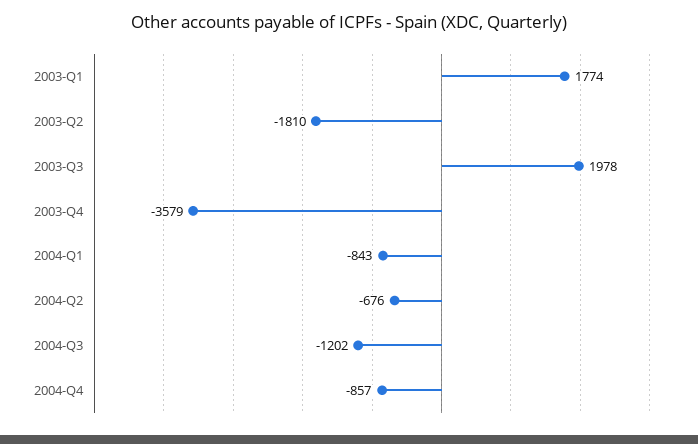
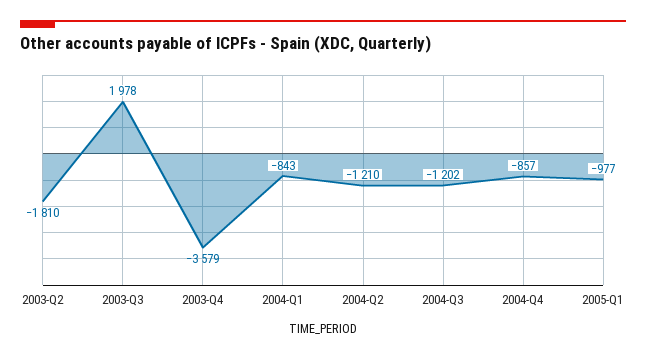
2003-Q1: 1774 -> none
2004-Q2: -676 -> -1210
2005-Q1: none -> -977

